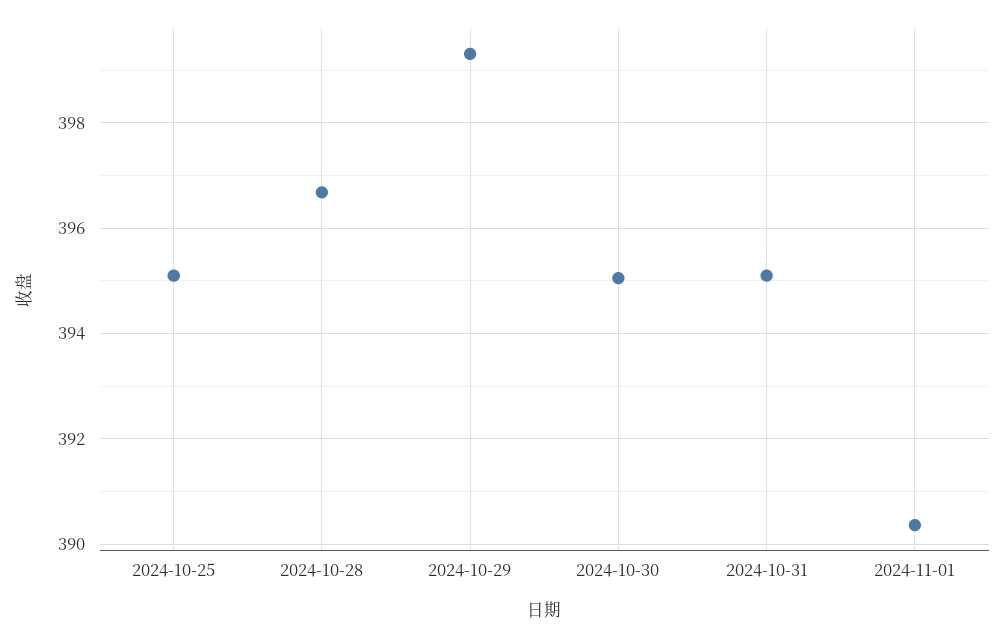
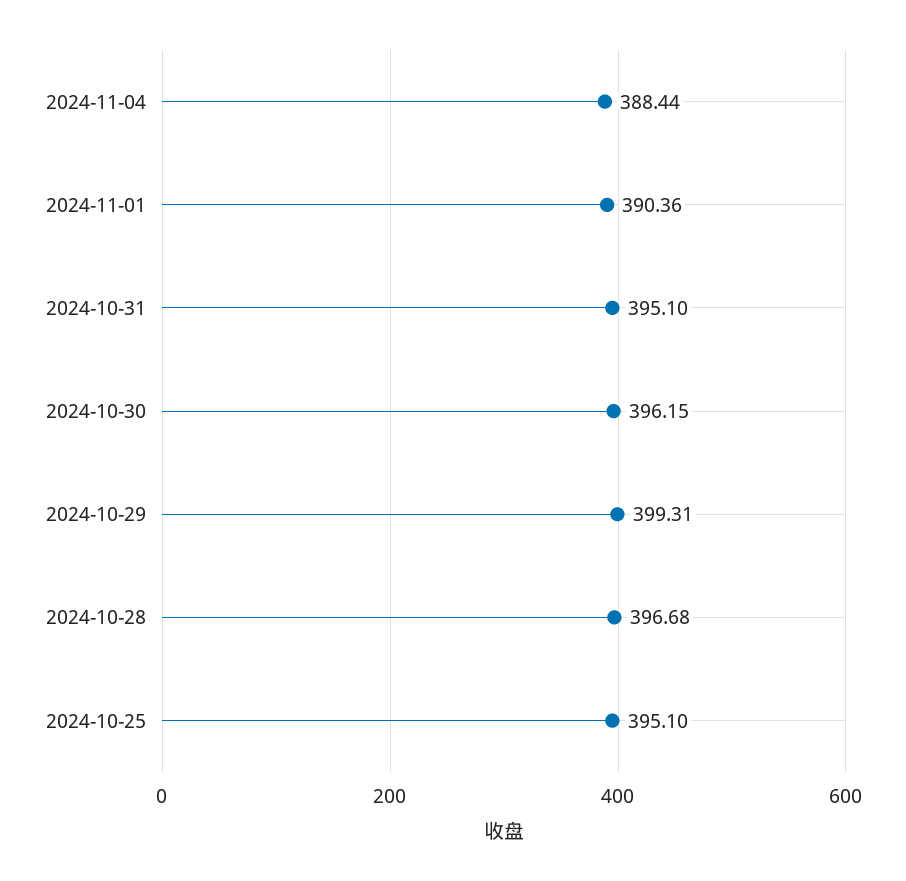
2024-10-30: 395 -> 396.15
2024-11-04: none -> 388.44

